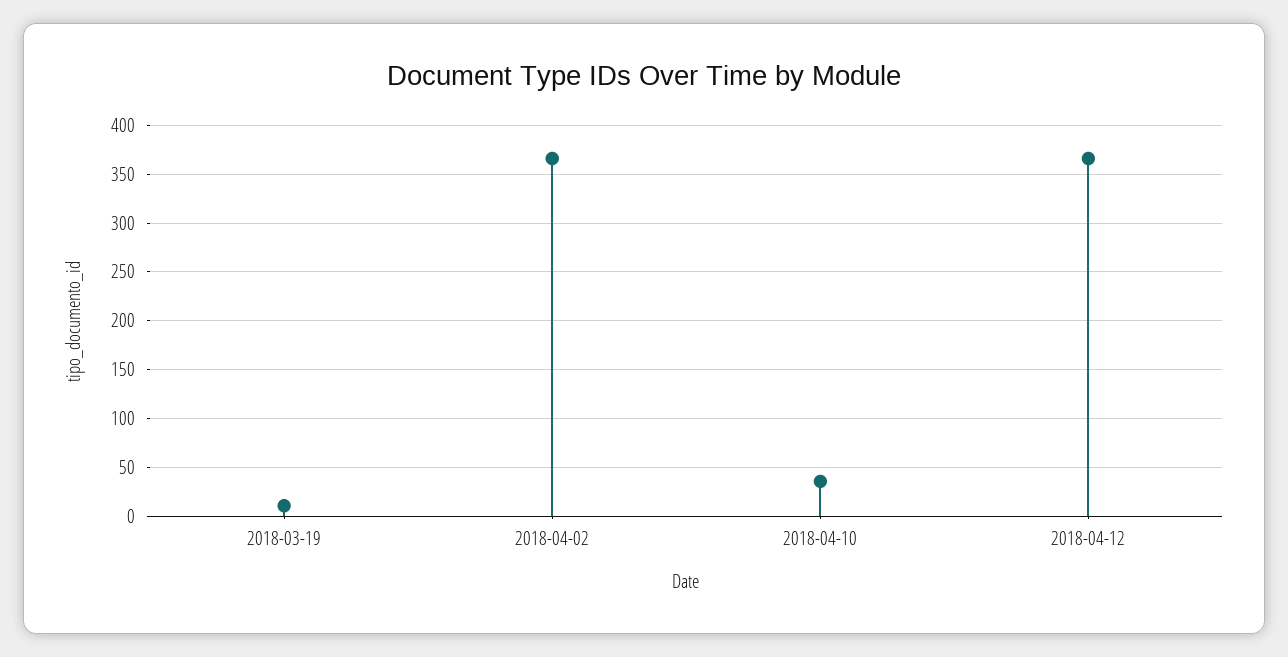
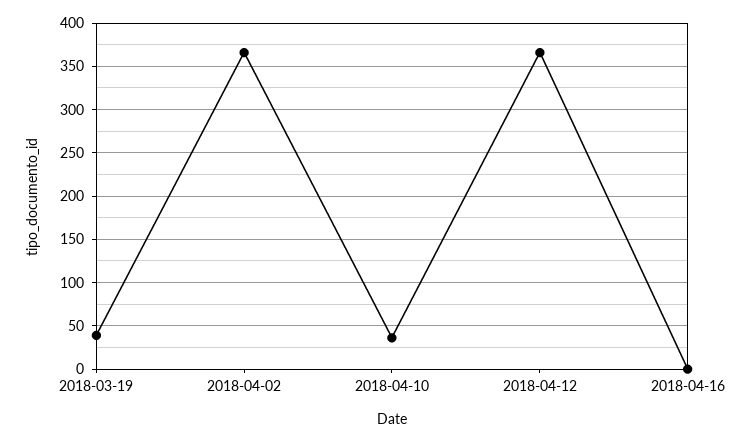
2018-03-19: 10 -> 40
2018-04-16: none -> 0

